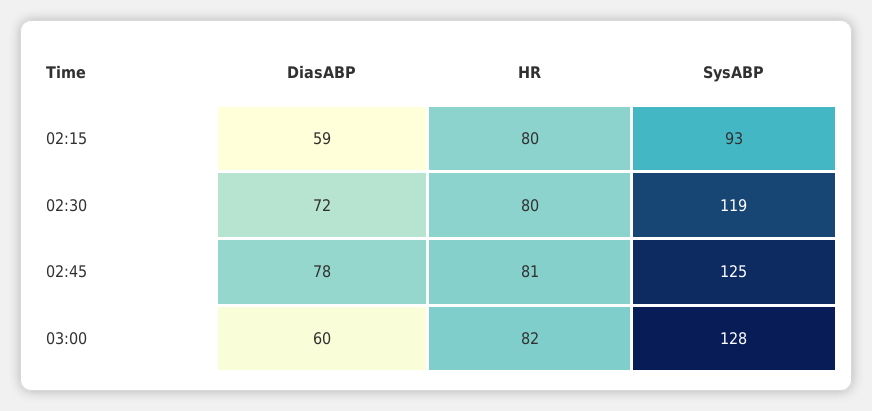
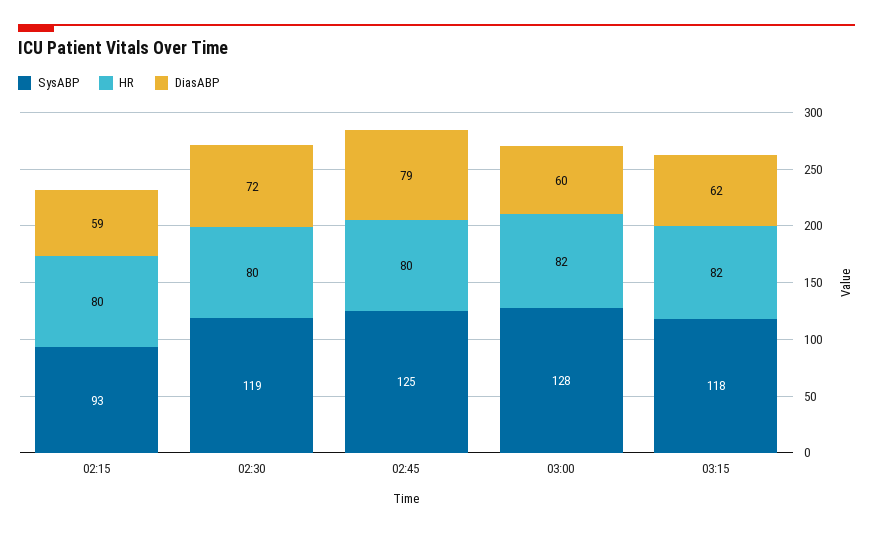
DiasABP, 02:45: 78 -> 79
HR, 02:45: 81 -> 80
SysABP, 03:15: none -> 118
HR, 03:15: none -> 82
DiasABP, 03:15: none -> 62

